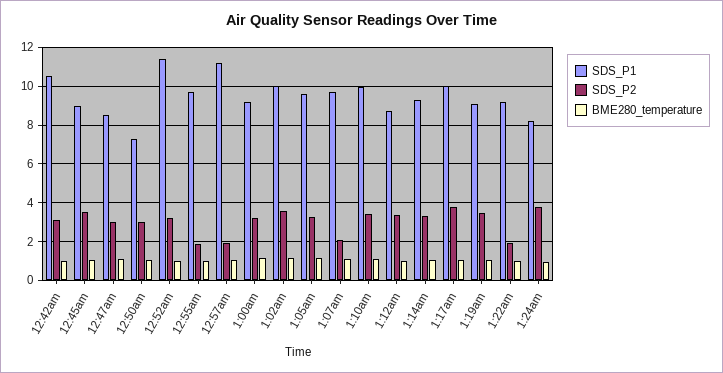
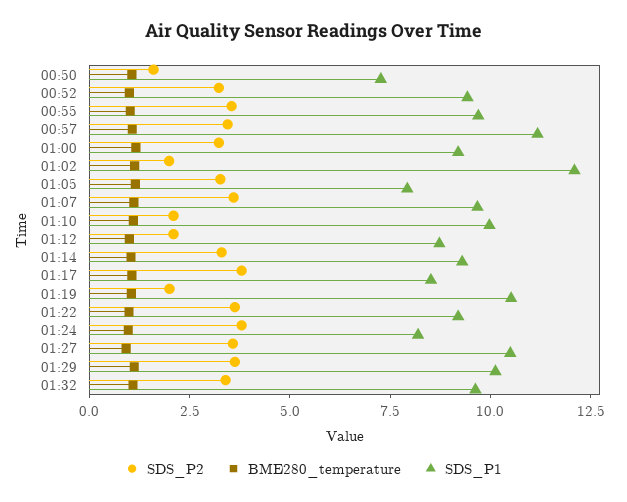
SDS_P1, 12:42am: 10.5 -> none
SDS_P2, 12:42am: 3 -> none
BME280_temperature, 12:42am: 1 -> none
SDS_P1, 12:45am: 9 -> none
SDS_P2, 12:45am: 3.5 -> none
BME280_temperature, 12:45am: 1 -> none
SDS_P1, 12:47am: 8.5 -> none
SDS_P2, 12:47am: 3 -> none
BME280_temperature, 12:47am: 1 -> none
SDS_P2, 12:50am: 3 -> 1.5
SDS_P1, 12:52am: 11.5 -> 9.5
SDS_P2, 12:55am: 2 -> 3.5
SDS_P2, 12:57am: 2 -> 3.5
SDS_P1, 1:02am: 10 -> 12
SDS_P2, 1:02am: 3.5 -> 2
SDS_P1, 1:05am: 9.5 -> 8
SDS_P2, 1:07am: 2 -> 3.5
SDS_P2, 1:10am: 3.5 -> 2
SDS_P2, 1:12am: 3.5 -> 2
SDS_P1, 1:17am: 10 -> 8.5
SDS_P1, 1:19am: 9 -> 10.5
SDS_P2, 1:19am: 3.5 -> 2
SDS_P2, 1:22am: 2 -> 3.5
SDS_P2, 01:27: none -> 3.5
BME280_temperature, 01:27: none -> 1
SDS_P1, 01:27: none -> 10.5
SDS_P2, 01:29: none -> 3.5
BME280_temperature, 01:29: none -> 1
SDS_P1, 01:29: none -> 10
SDS_P2, 01:32: none -> 3.5
BME280_temperature, 01:32: none -> 1
SDS_P1, 01:32: none -> 9.5

